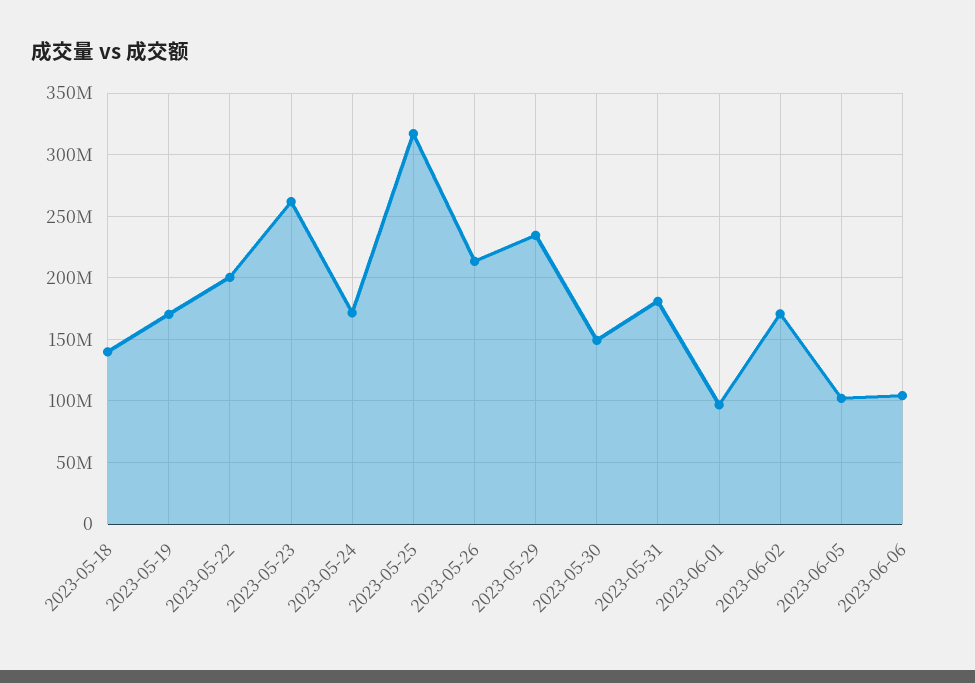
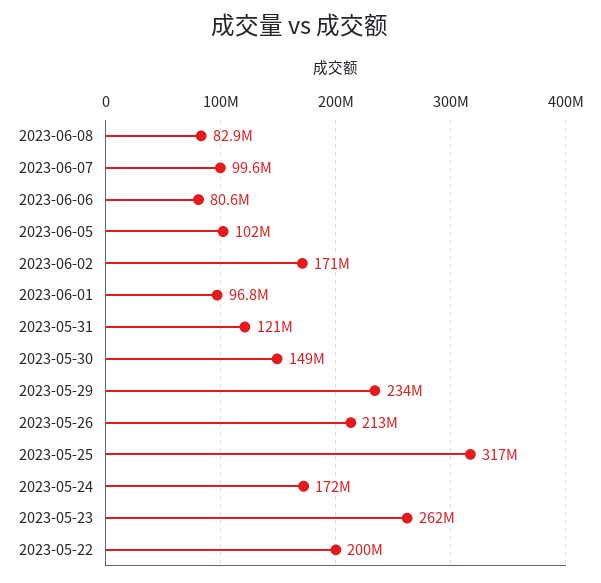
2023-05-18: 140000000 -> none
2023-05-19: 170000000 -> none
2023-05-31: 180000000 -> 121000000
2023-06-06: 105000000 -> 80600000
2023-06-08: none -> 82900000
2023-06-07: none -> 99600000

